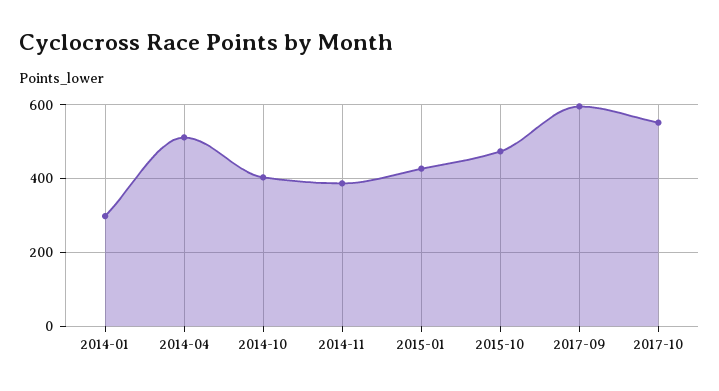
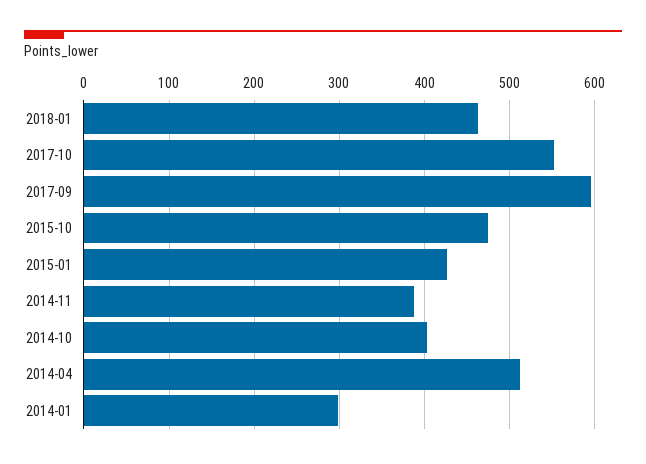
2018-01: none -> 460

